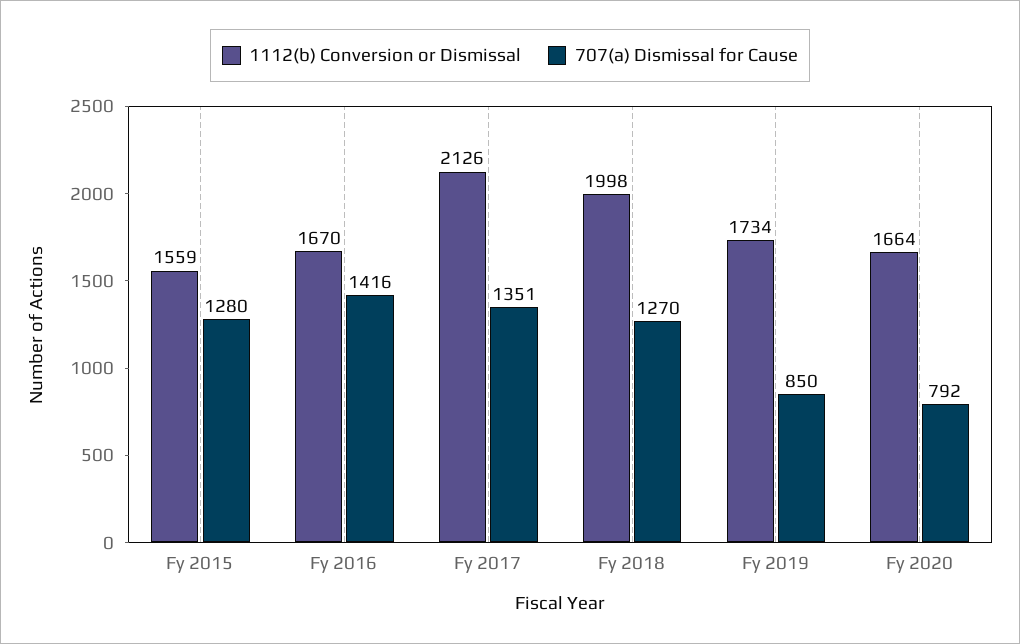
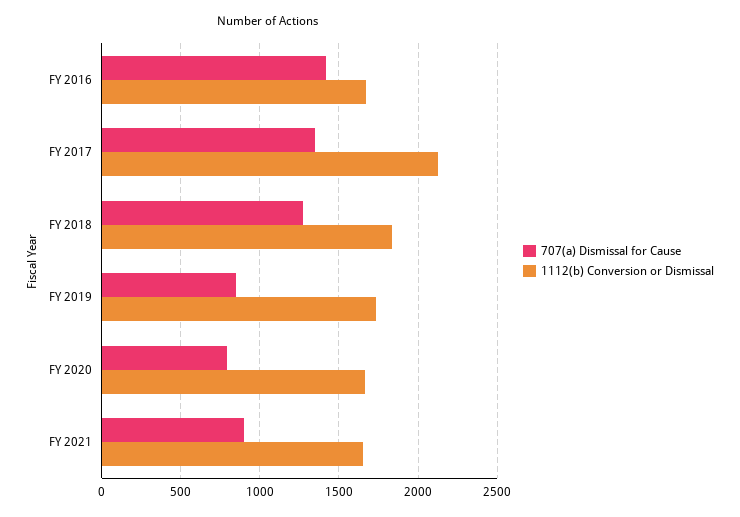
1112(b) Conversion or Dismissal, Fy 2015: 1559 -> none
707(a) Dismissal for Cause, Fy 2015: 1280 -> none
1112(b) Conversion or Dismissal, Fy 2018: 1998 -> 1850
707(a) Dismissal for Cause, FY 2021: none -> 900
1112(b) Conversion or Dismissal, FY 2021: none -> 1650

